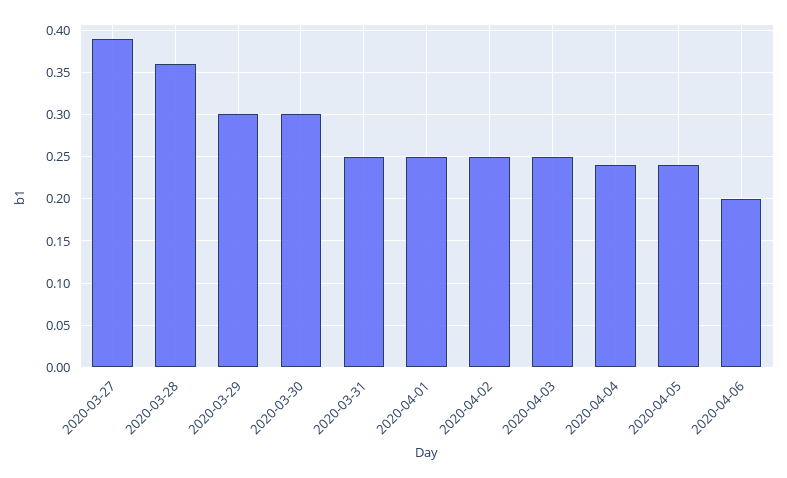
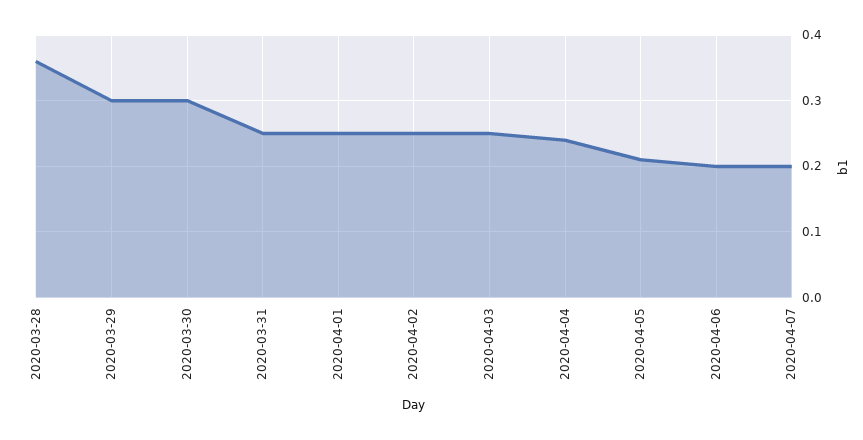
2020-03-27: 0.39 -> none
2020-04-05: 0.24 -> 0.21
2020-04-07: none -> 0.2

